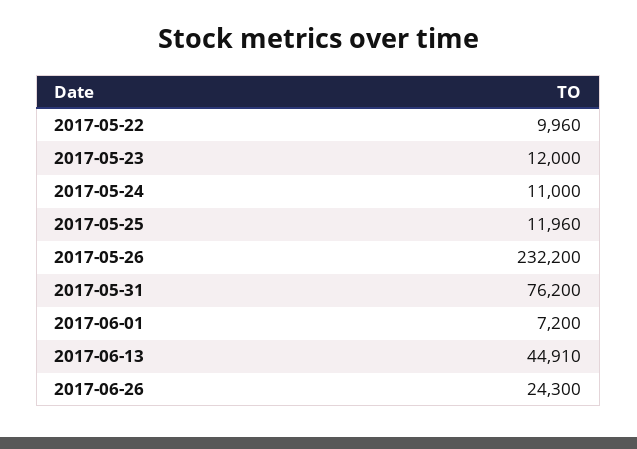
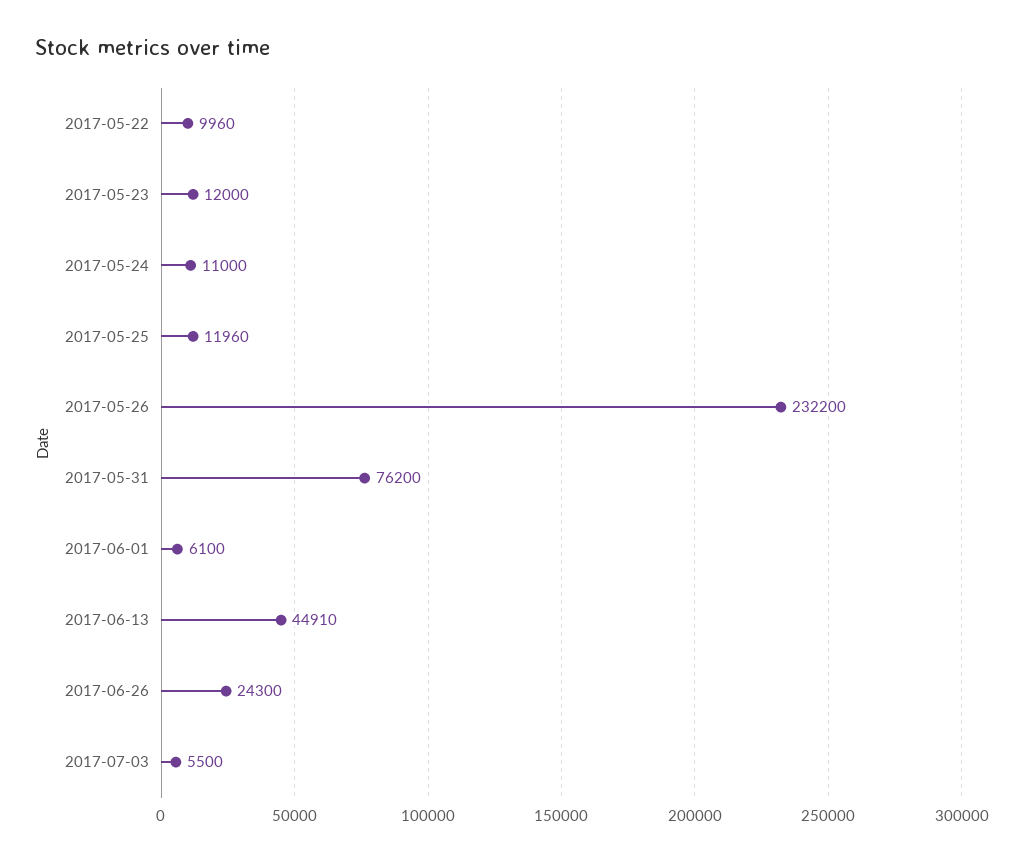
2017-06-01: 7200 -> 6100
2017-07-03: none -> 5500

